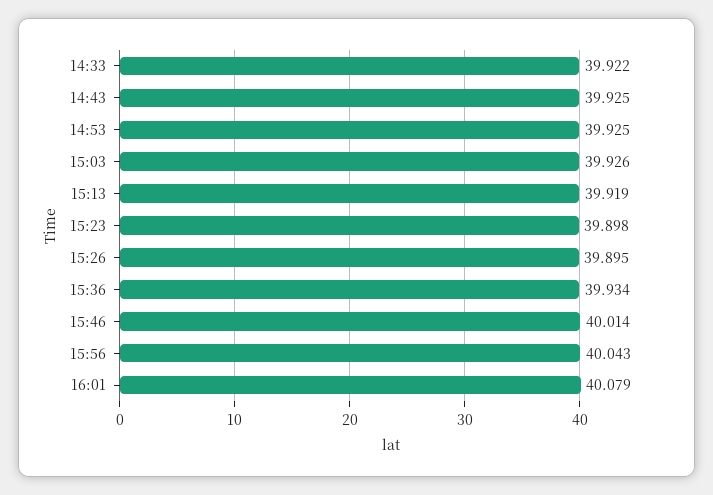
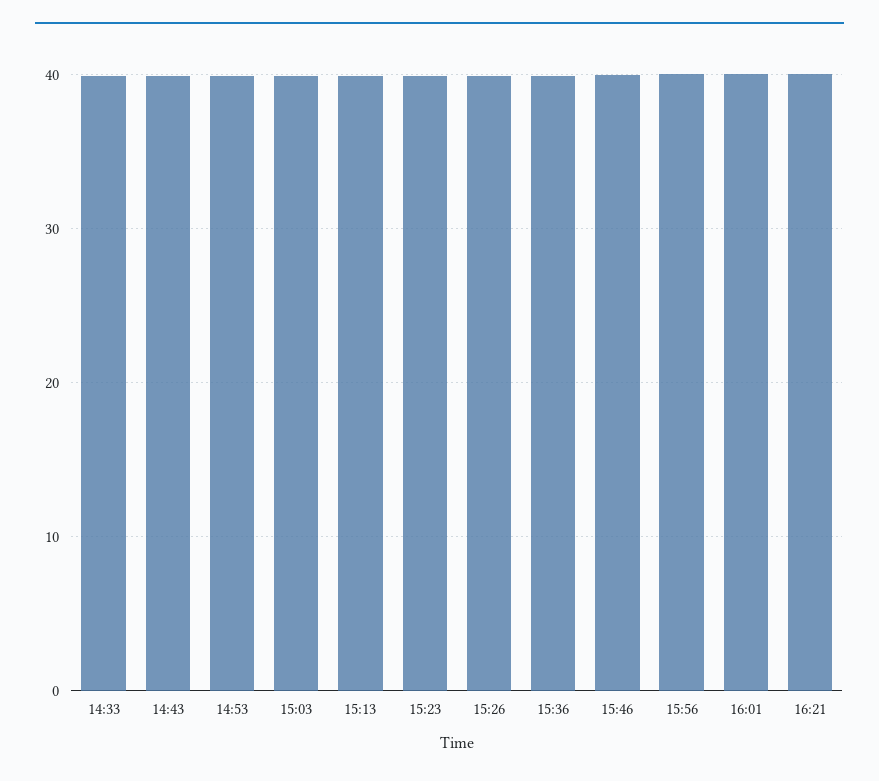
16:21: none -> 40

